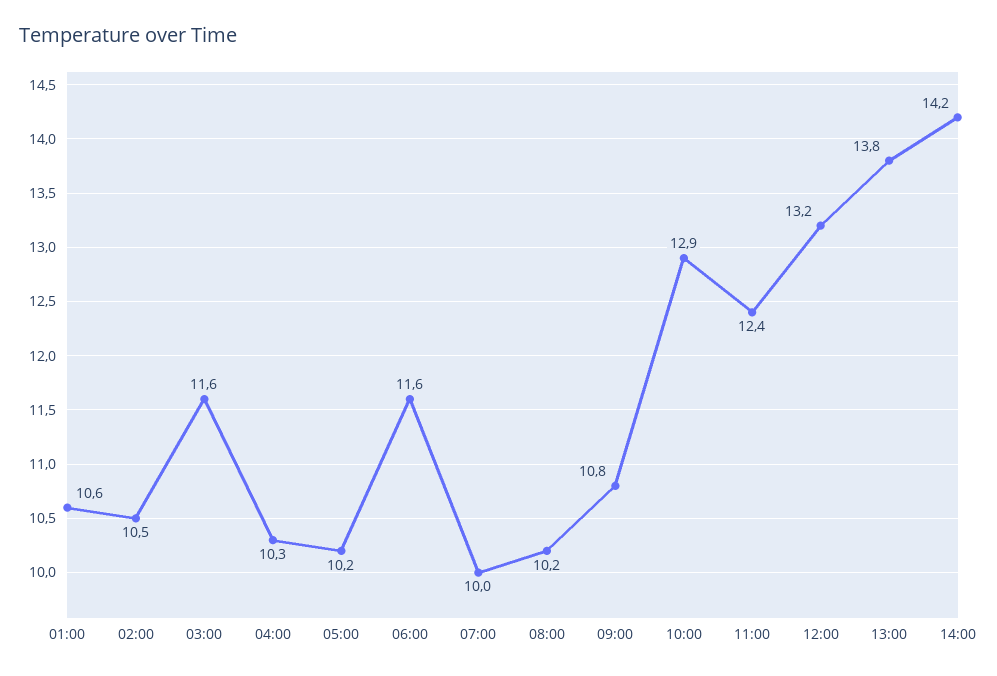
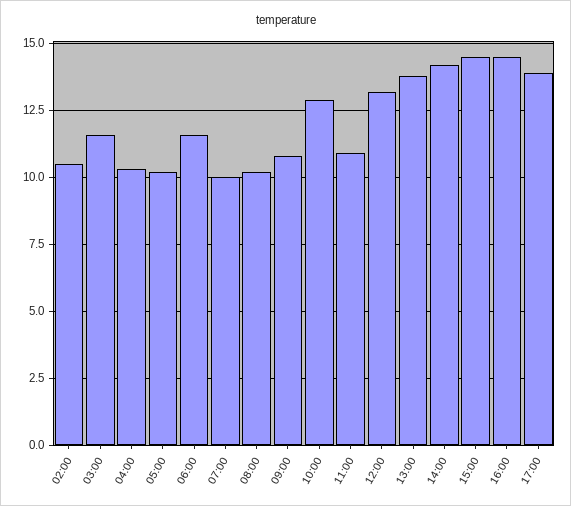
01:00: 10.6 -> none
11:00: 12.4 -> 11
15:00: none -> 14.5
16:00: none -> 14.5
17:00: none -> 14

